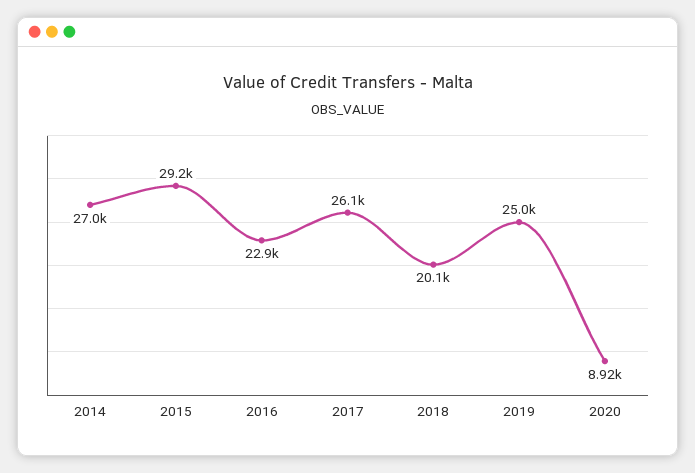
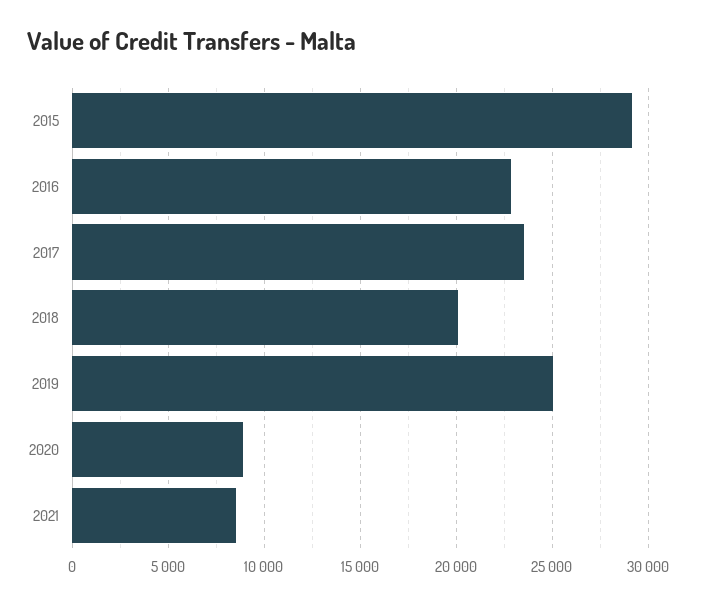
2014: 27000 -> none
2017: 26100 -> 23500
2021: none -> 8500

